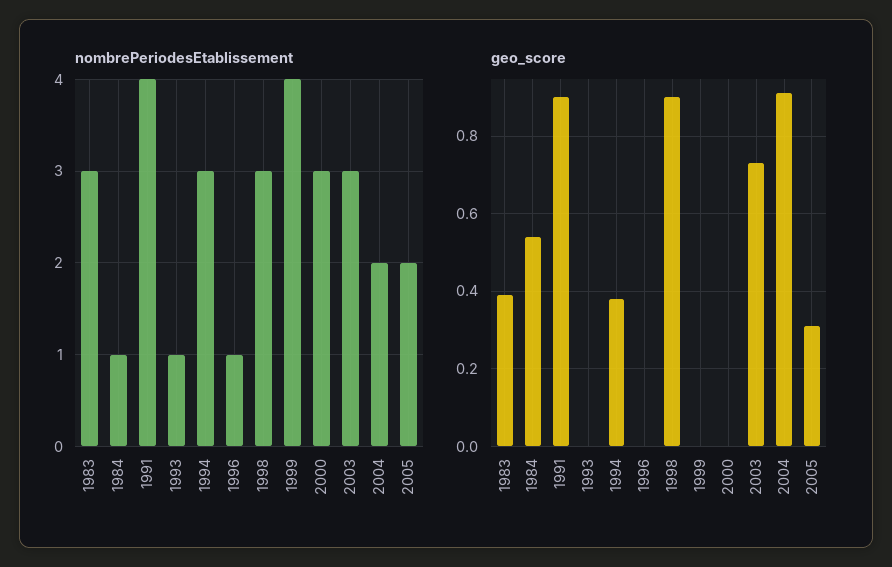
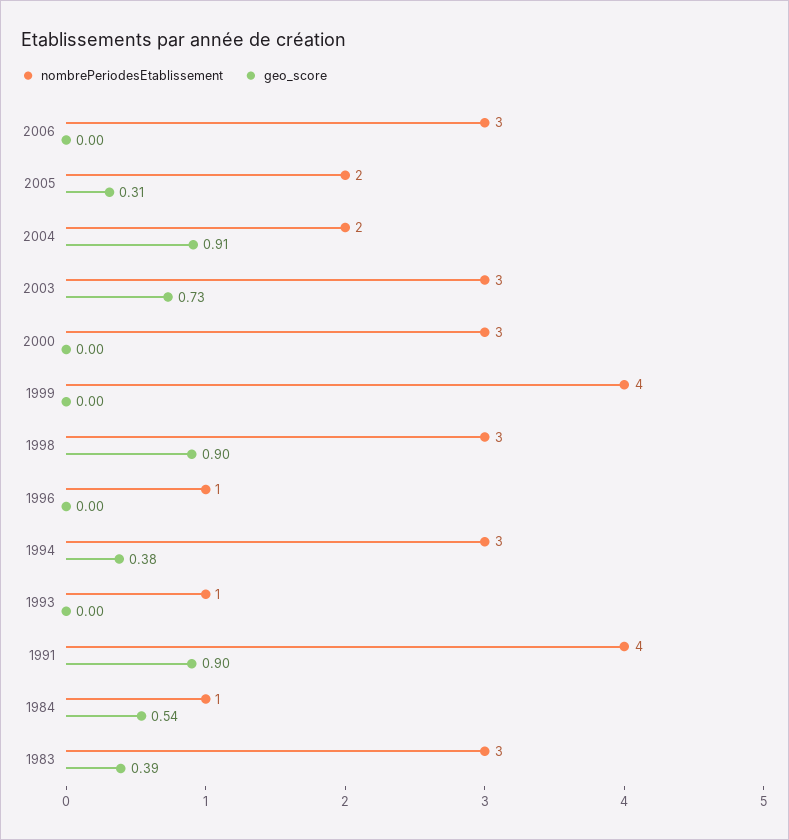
nombrePeriodesEtablissement, 2006: none -> 3
geo_score, 2006: none -> 0

